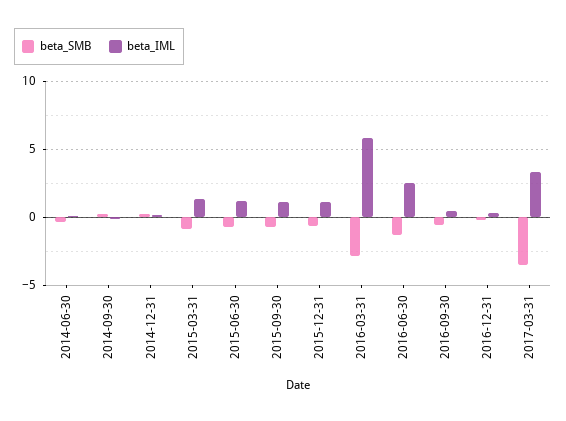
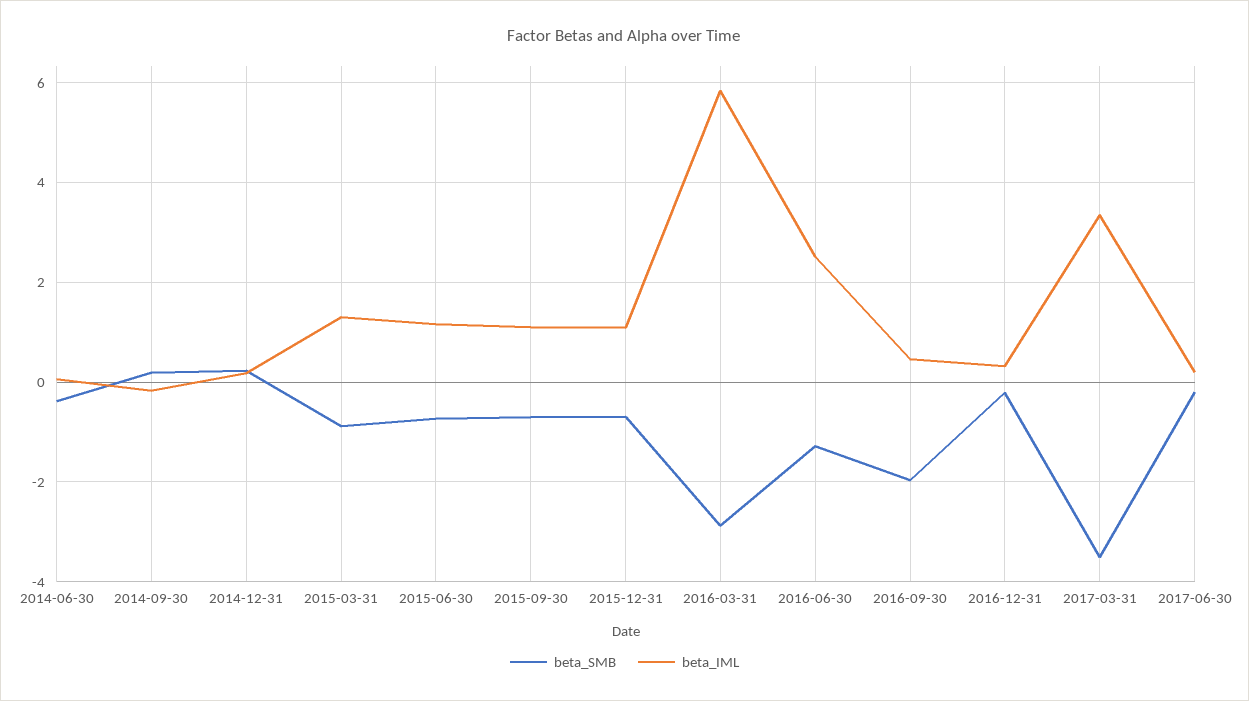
beta_SMB, 2016-09-30: -0.5 -> -2
beta_SMB, 2017-06-30: none -> -0.2
beta_IML, 2017-06-30: none -> 0.2

